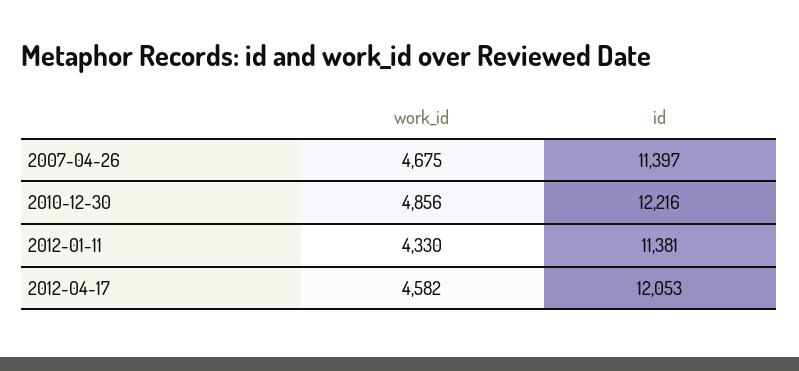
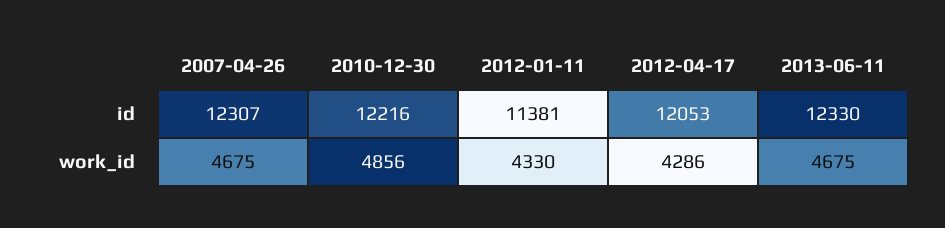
id, 2007-04-26: 11397 -> 12307
work_id, 2012-04-17: 4582 -> 4286
id, 2013-06-11: none -> 12330
work_id, 2013-06-11: none -> 4675

